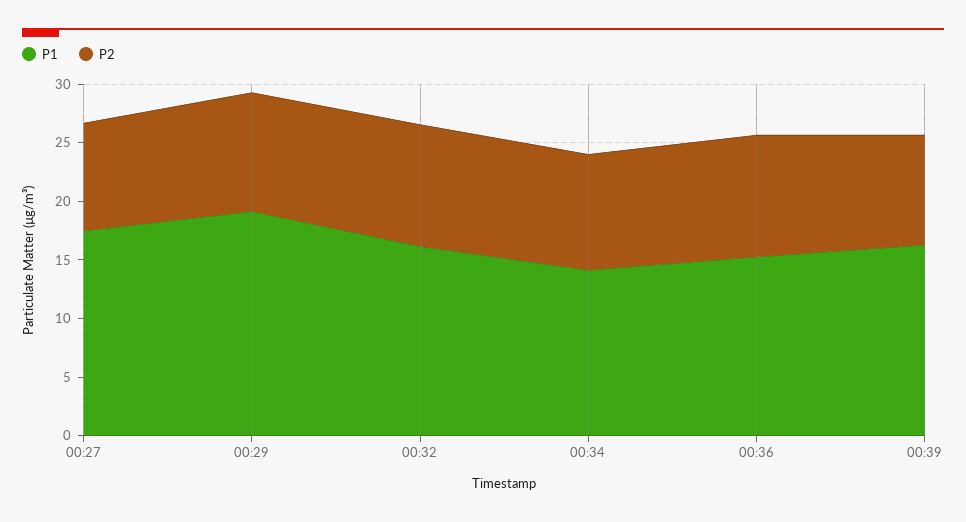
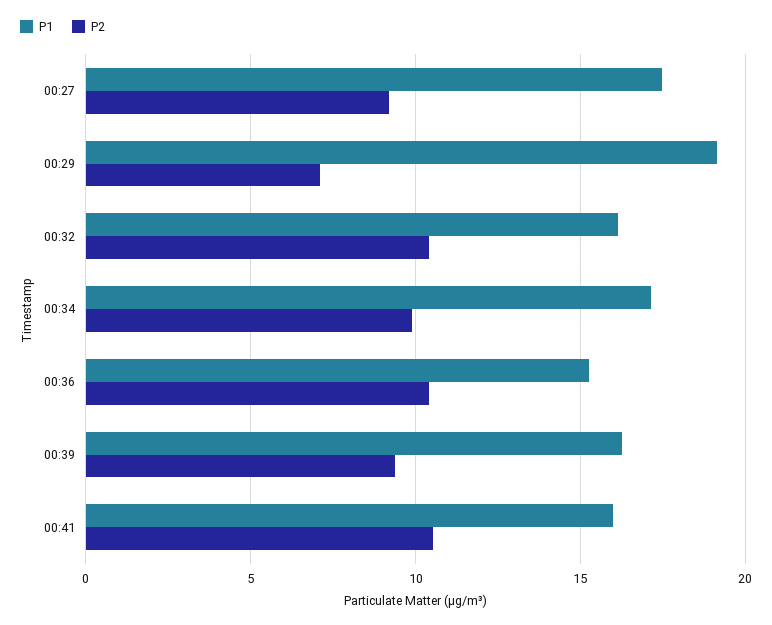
P2, 00:29: 10 -> 7
P1, 00:34: 14 -> 17
P1, 00:41: none -> 16
P2, 00:41: none -> 10.5

